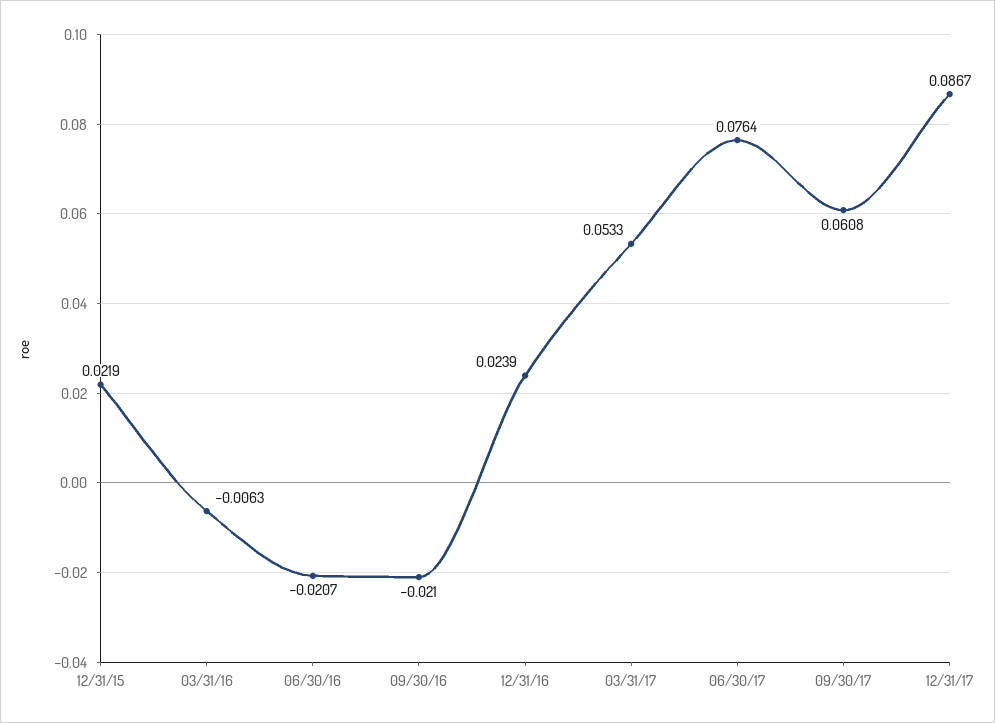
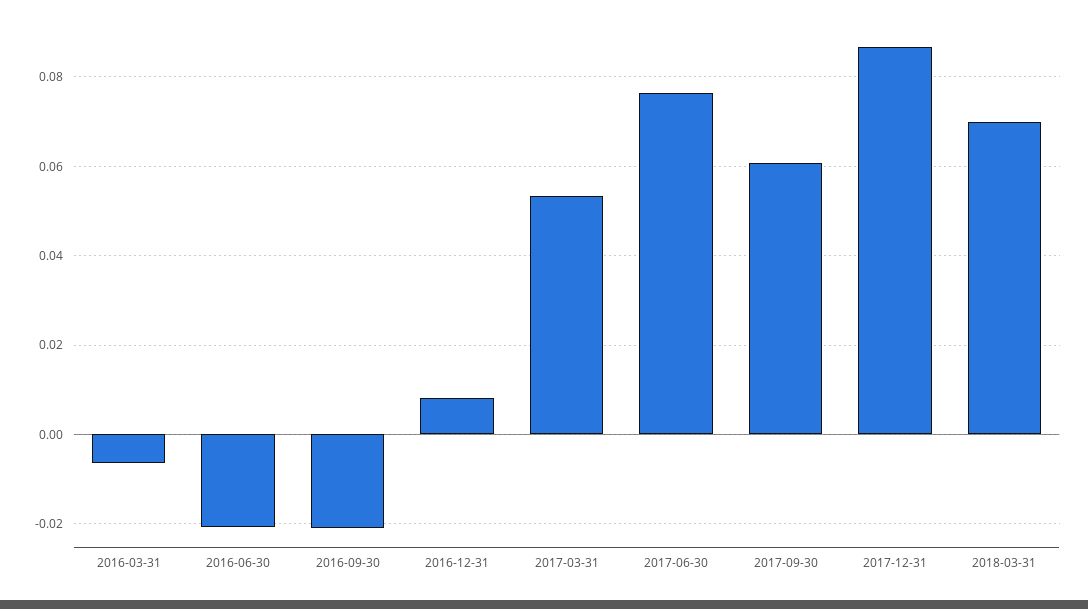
12/31/15: 0.0219 -> none
12/31/16: 0.0239 -> 0.008
2018-03-31: none -> 0.07

